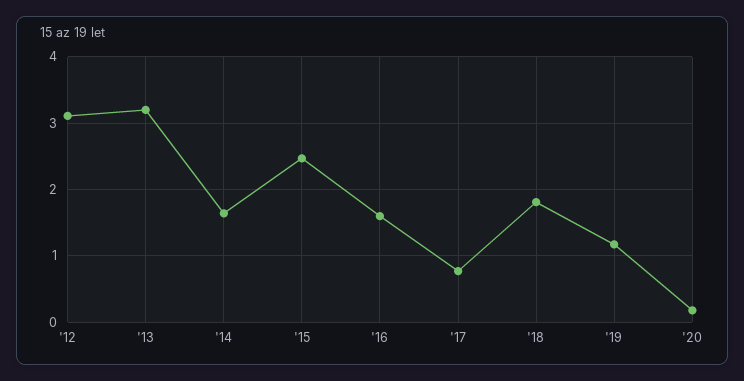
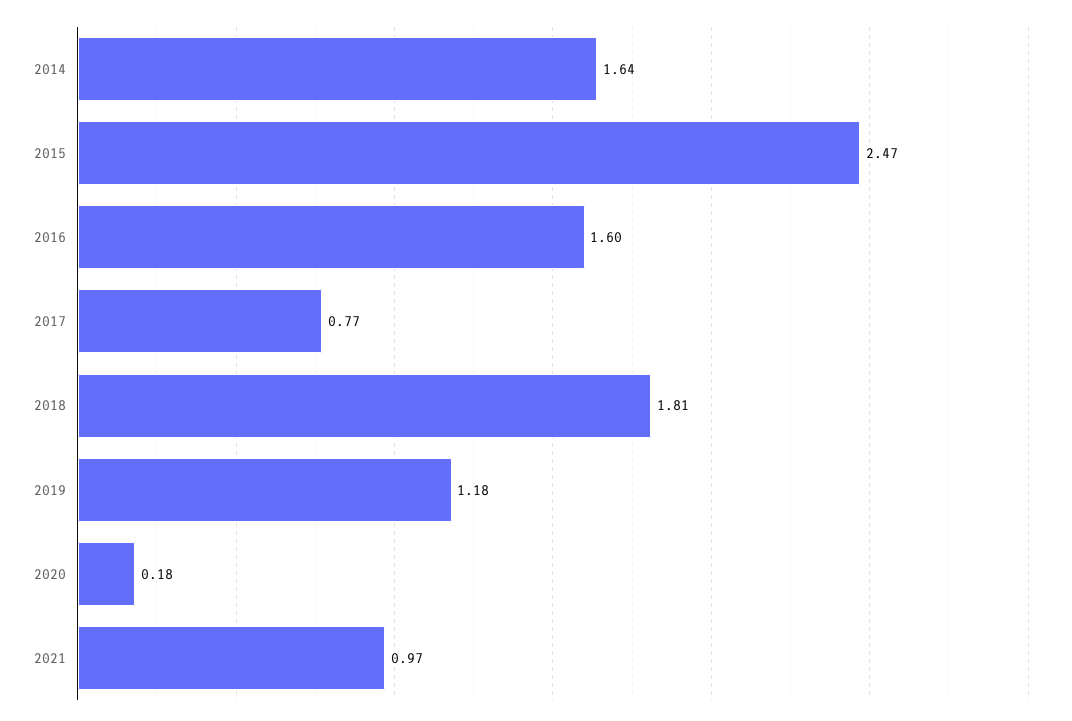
'12: 3.1 -> none
'13: 3.2 -> none
2021: none -> 0.97

